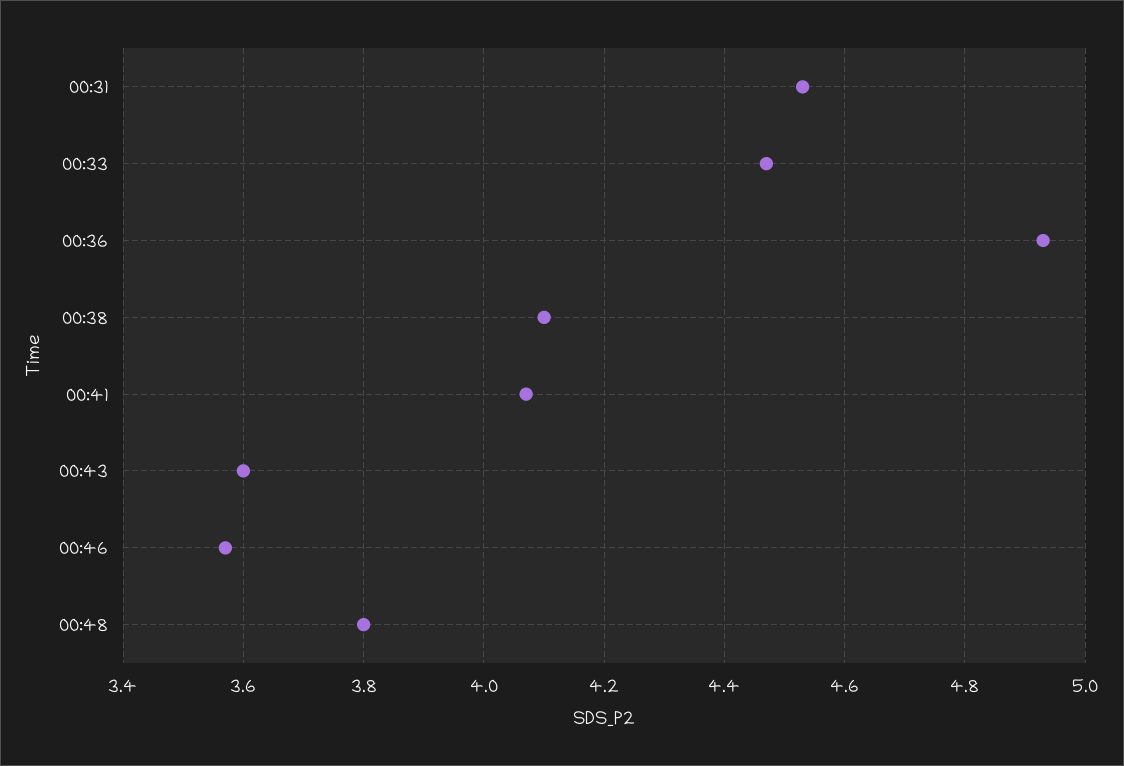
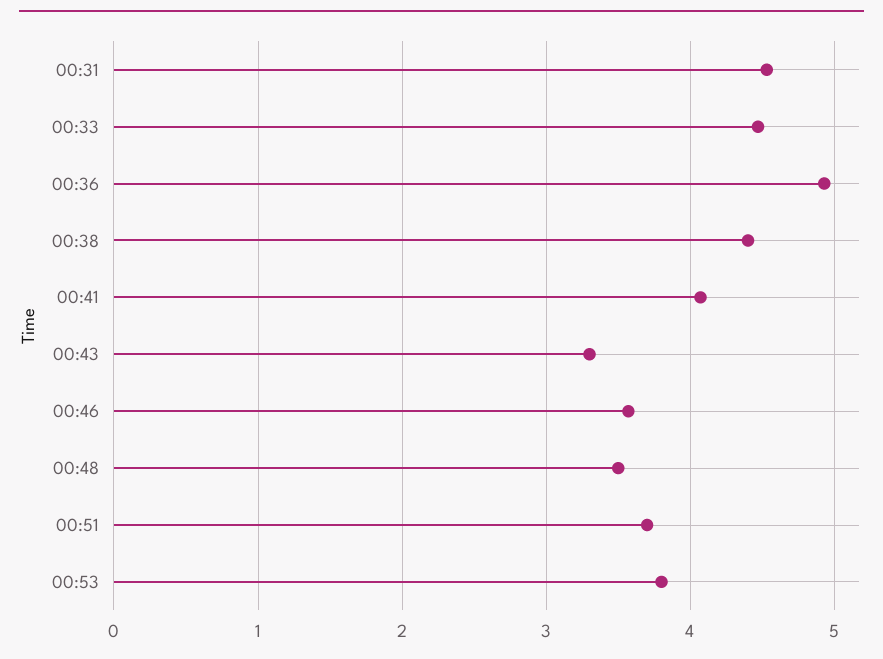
00:38: 4.1 -> 4.4
00:43: 3.6 -> 3.3
00:48: 3.8 -> 3.5
00:51: none -> 3.7
00:53: none -> 3.8

